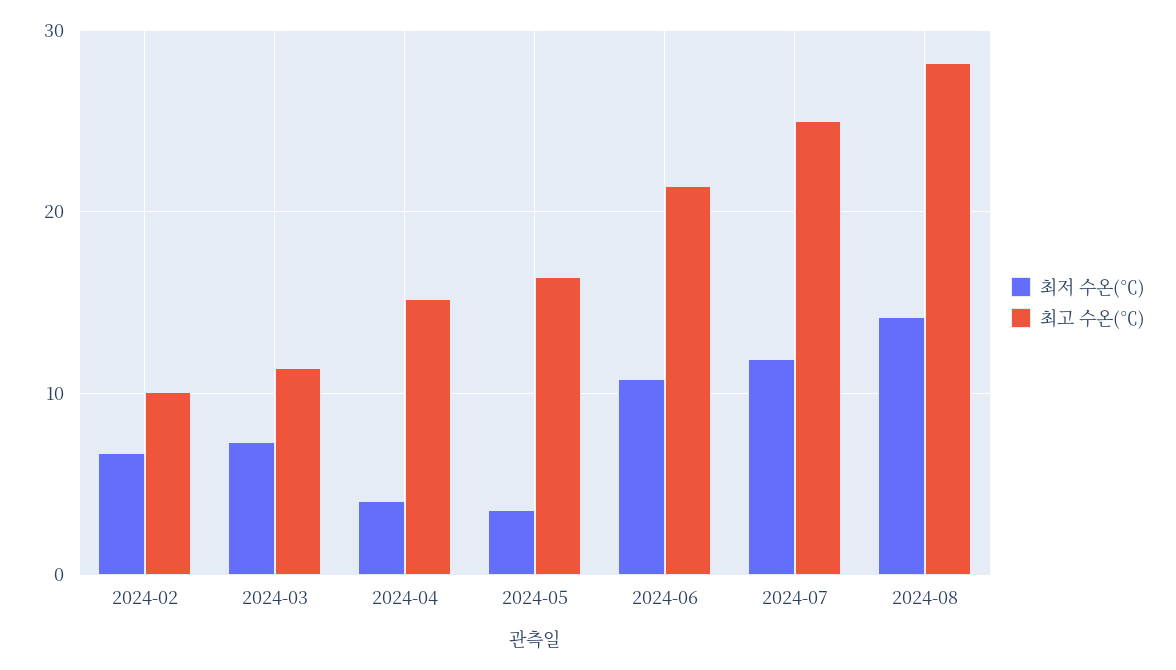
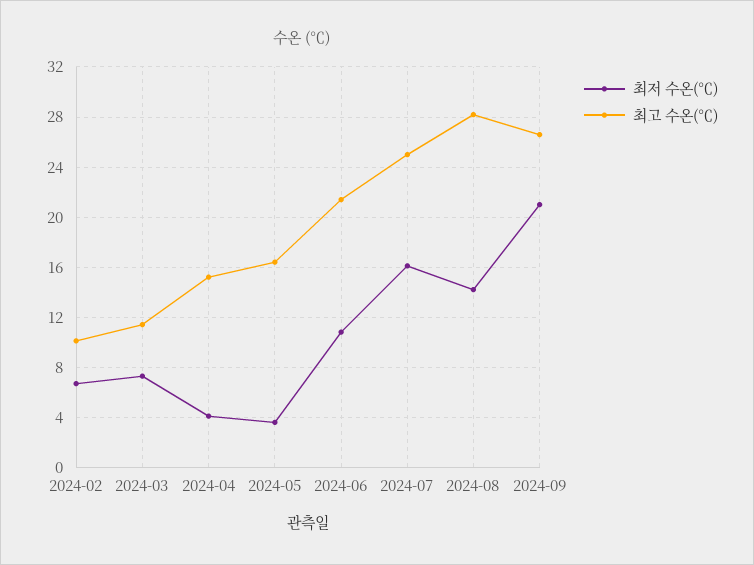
최저 수온(℃), 2024-07: 12 -> 16
최저 수온(℃), 2024-09: none -> 21
최고 수온(℃), 2024-09: none -> 26.5

